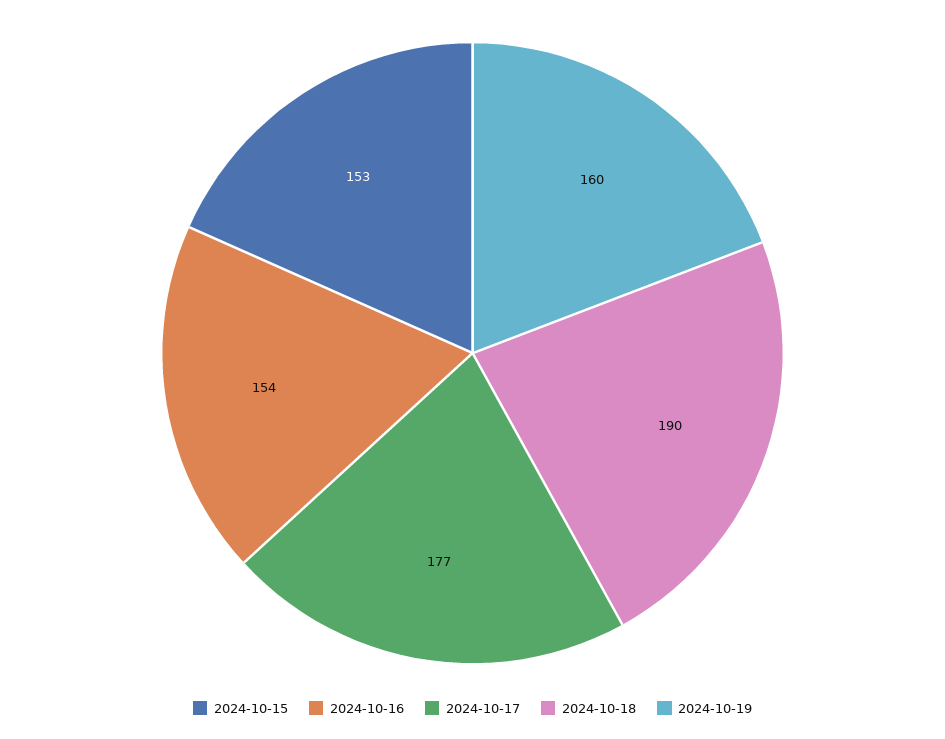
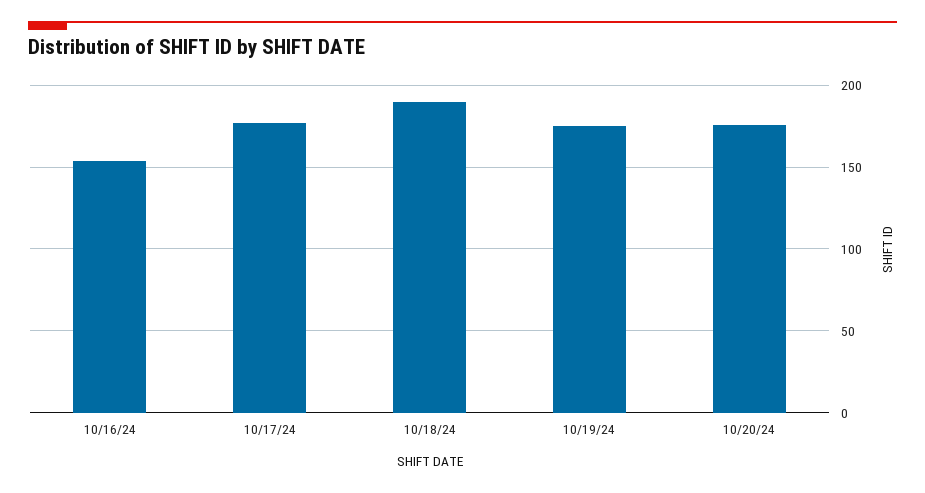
2024-10-15: 153 -> none
2024-10-19: 160 -> 175
10/20/24: none -> 175

